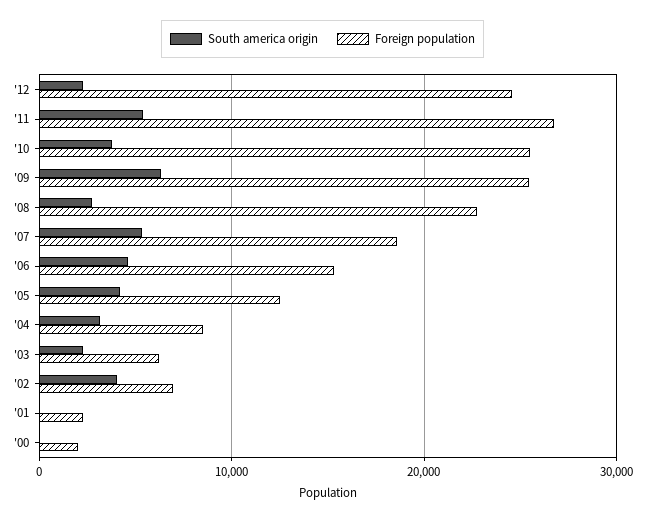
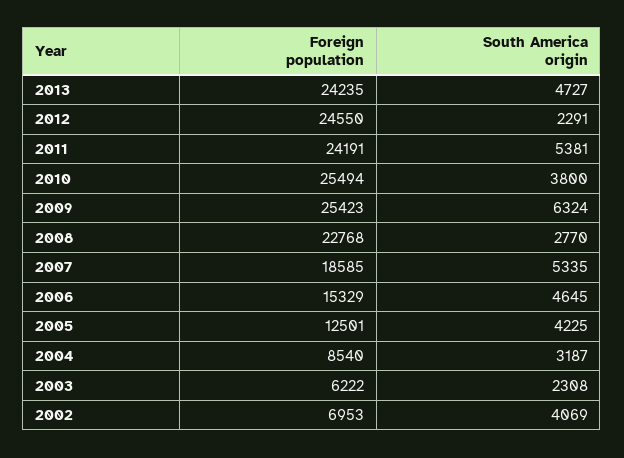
Foreign population, '11: 27000 -> 24191
South america origin, '01: 0 -> none
Foreign population, '01: 2000 -> none
South america origin, '00: 0 -> none
Foreign population, '00: 2000 -> none
Foreign population, 2013: none -> 24235
South america origin, 2013: none -> 4727

